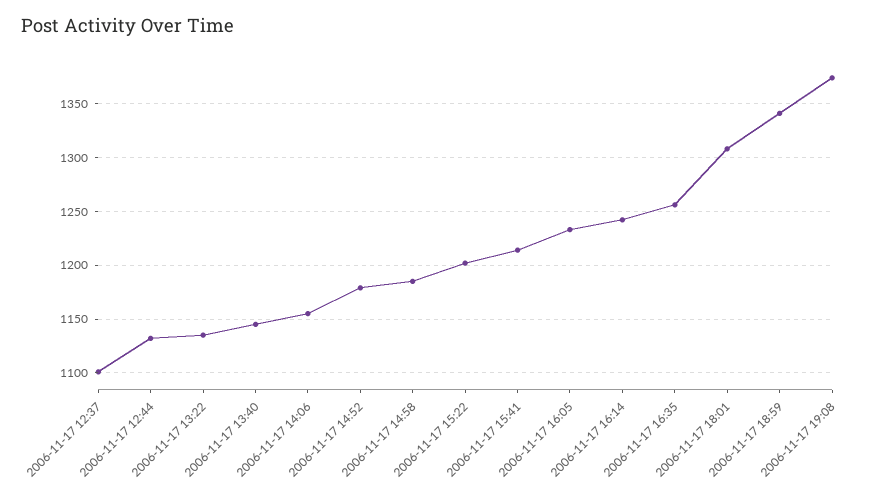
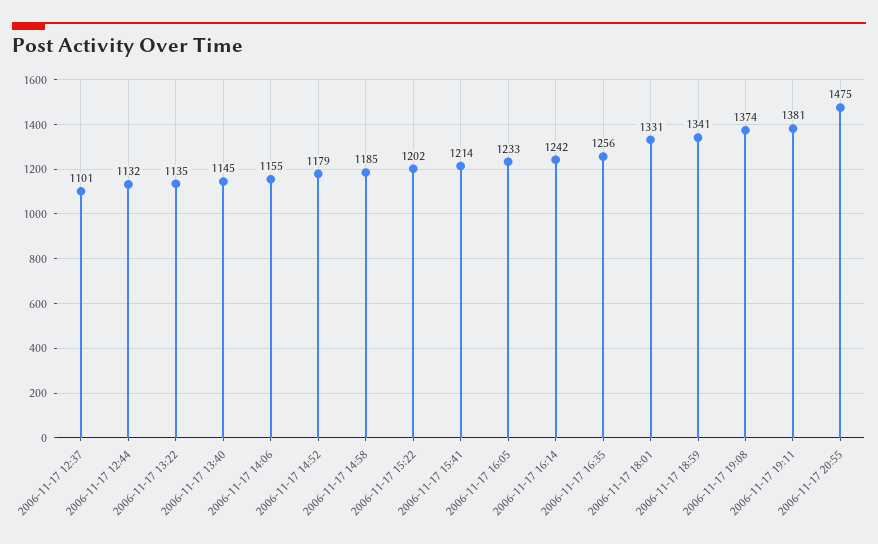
2006-11-17 18:01: 1310 -> 1331
2006-11-17 19:11: none -> 1381
2006-11-17 20:55: none -> 1475

